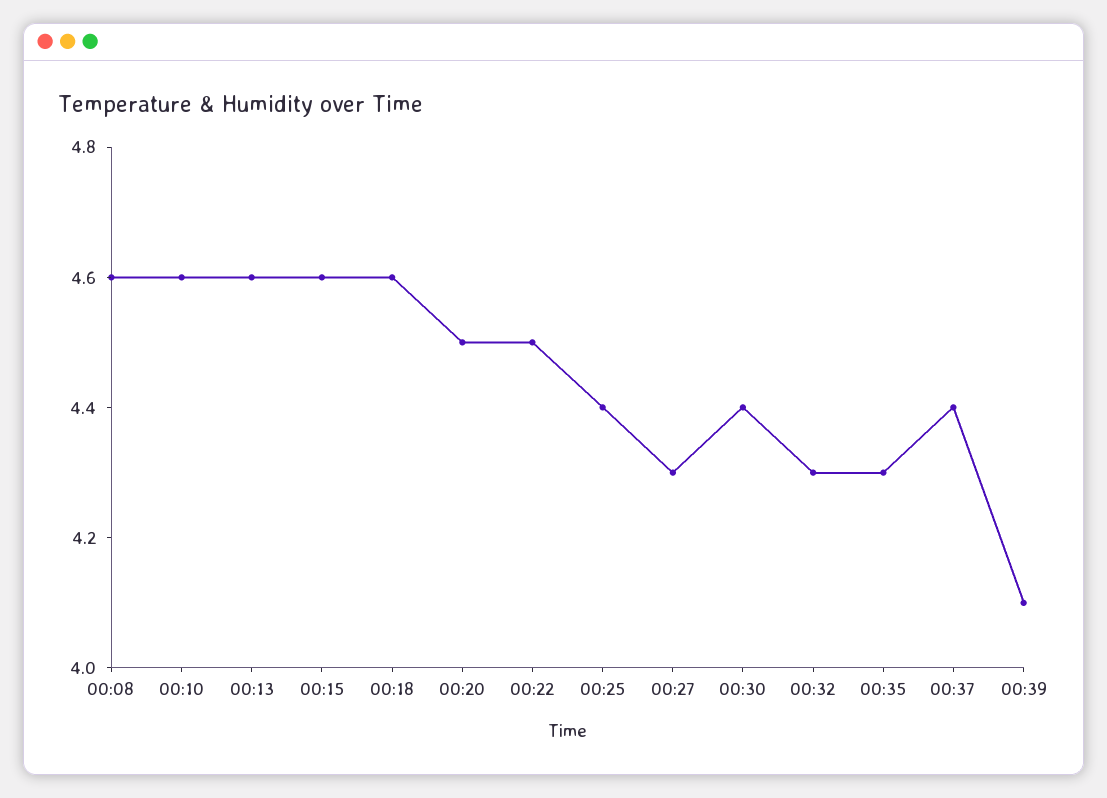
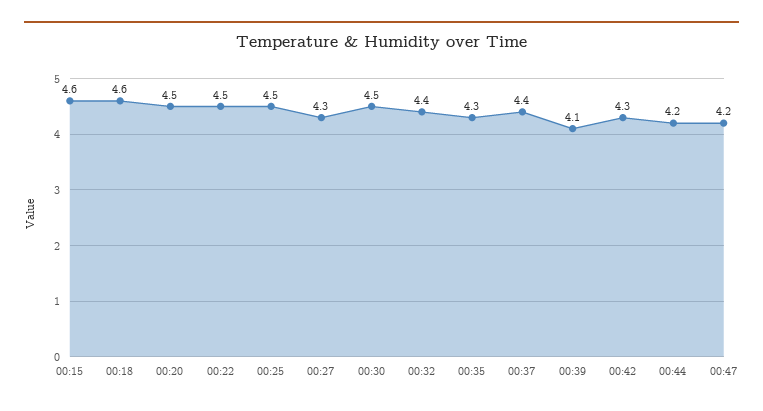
00:08: 4.6 -> none
00:10: 4.6 -> none
00:13: 4.6 -> none
00:25: 4.4 -> 4.5
00:30: 4.4 -> 4.5
00:32: 4.3 -> 4.4
00:42: none -> 4.3
00:44: none -> 4.2
00:47: none -> 4.2

